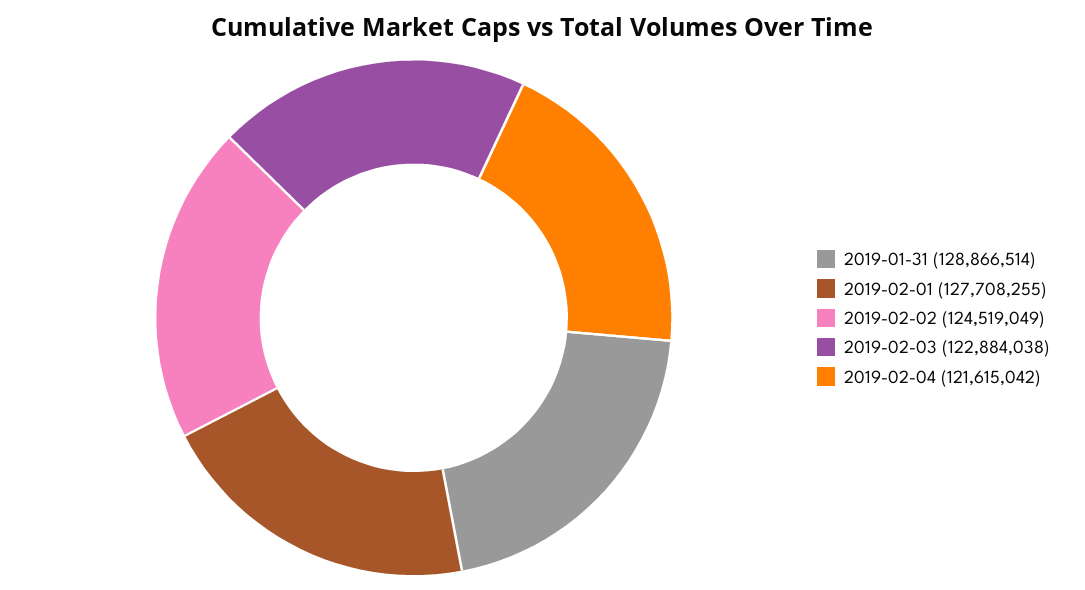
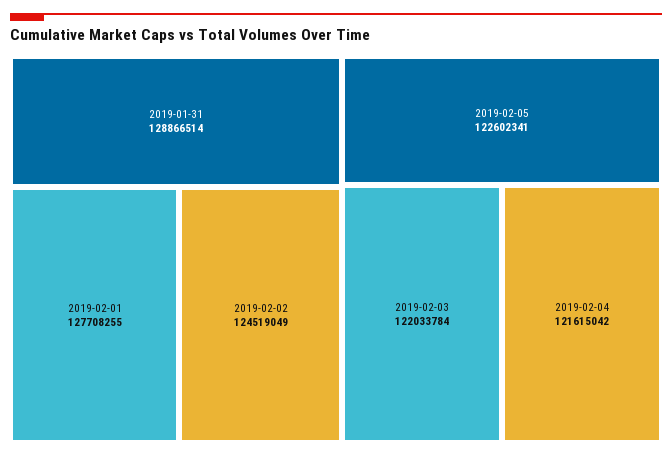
2019-02-03: 122884038 -> 122033784
2019-02-05: none -> 122602341

